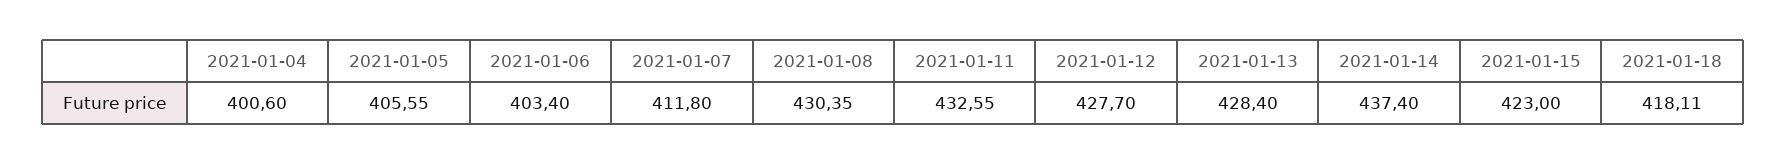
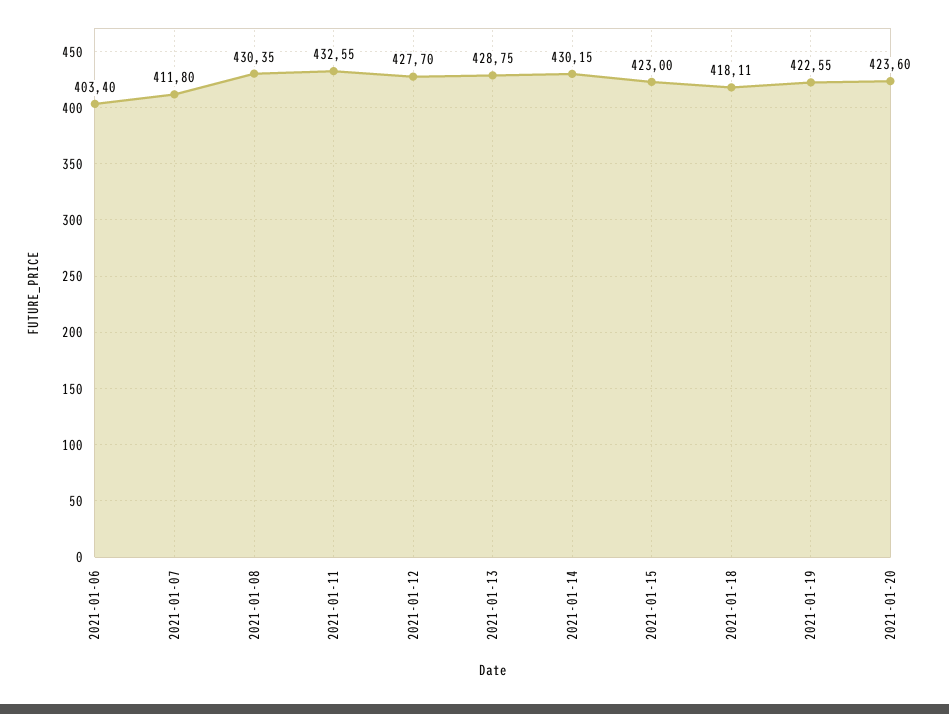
2021-01-04: 400.6 -> none
2021-01-05: 405.55 -> none
2021-01-13: 428.4 -> 428.75
2021-01-14: 437.4 -> 430.15
2021-01-19: none -> 422.55
2021-01-20: none -> 423.6

